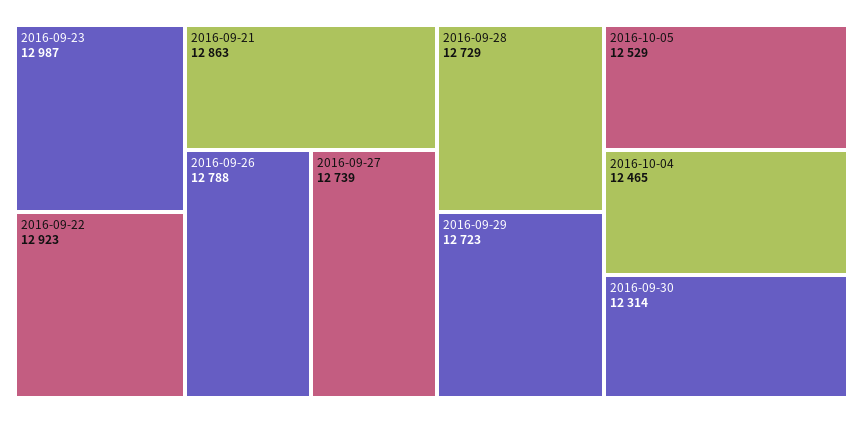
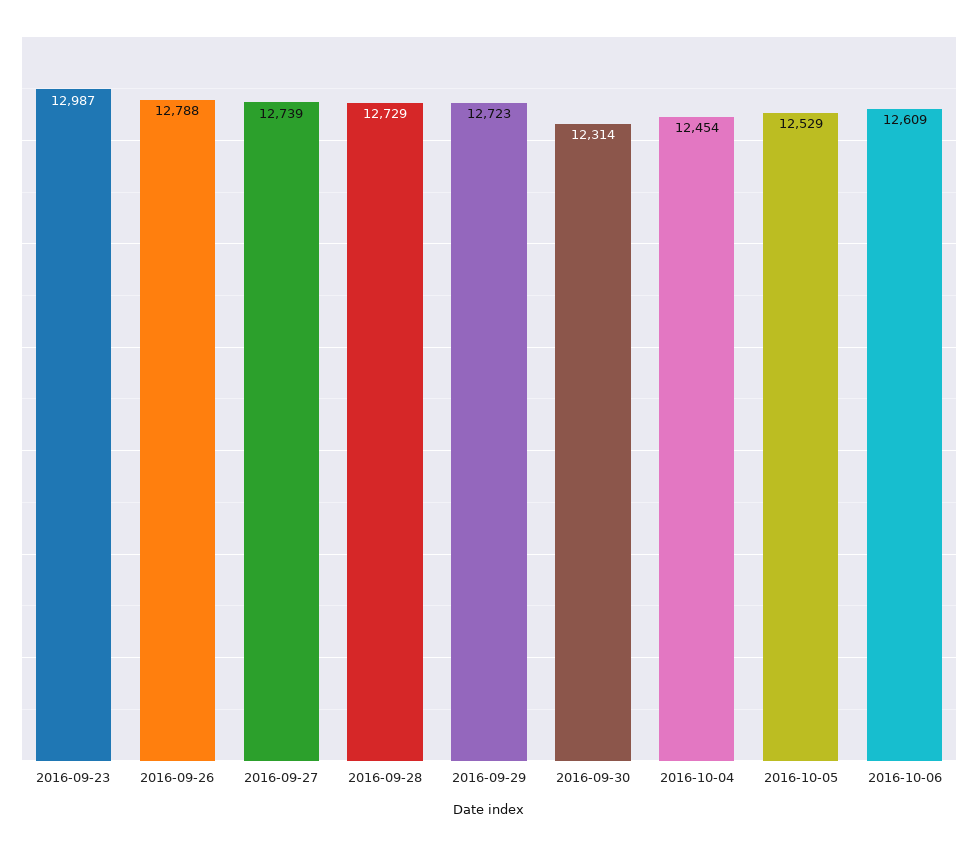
2016-09-22: 12923 -> none
2016-09-21: 12863 -> none
2016-10-04: 12465 -> 12454
2016-10-06: none -> 12609

